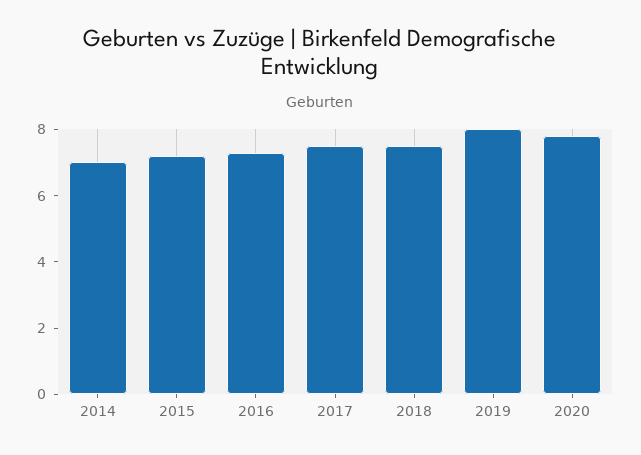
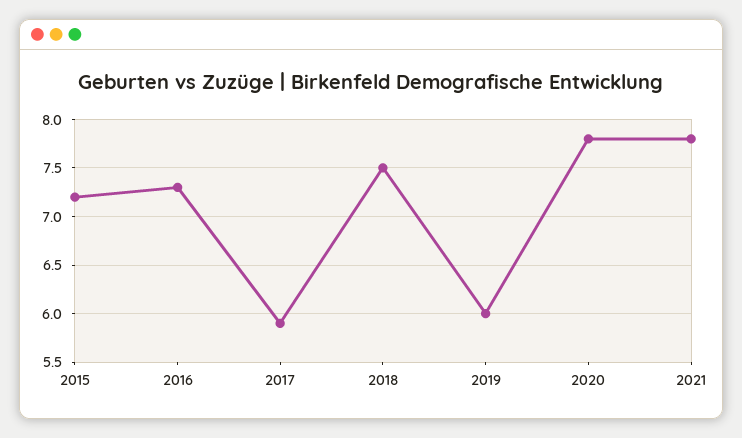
2014: 7 -> none
2017: 7.5 -> 5.9
2019: 8 -> 6
2021: none -> 7.8

